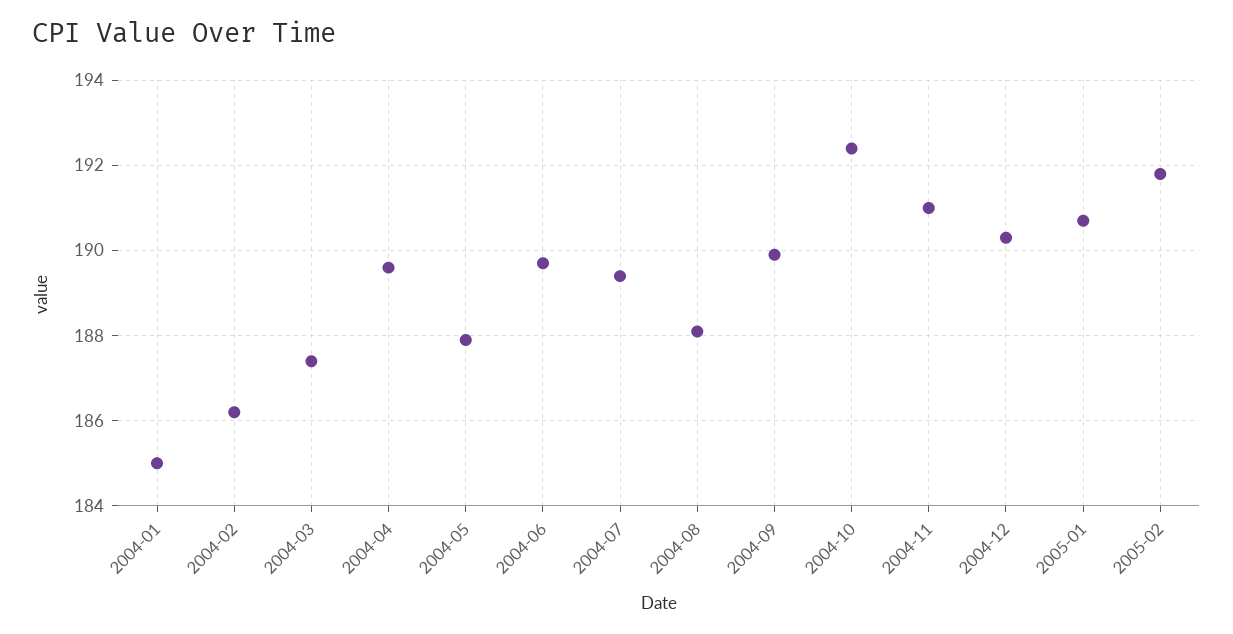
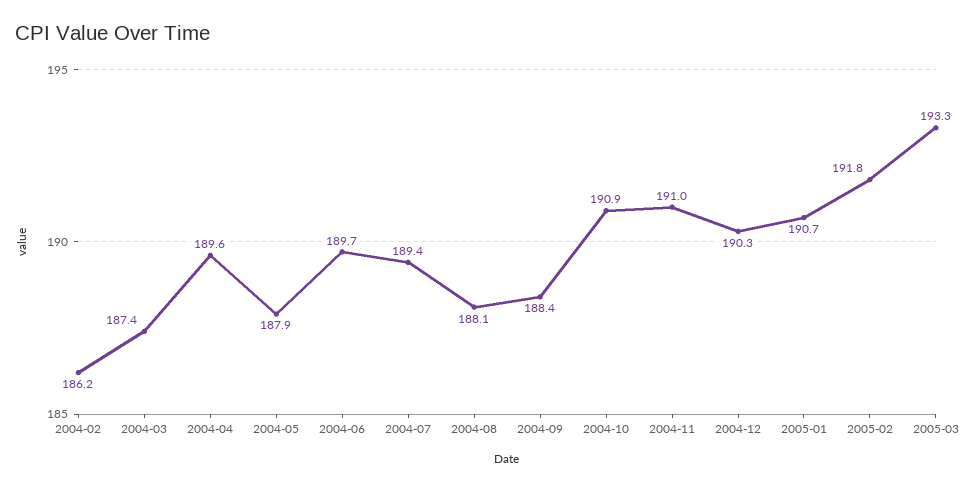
2004-01: 185 -> none
2004-09: 190 -> 188.4
2004-10: 192.5 -> 190.9
2005-03: none -> 193.3

